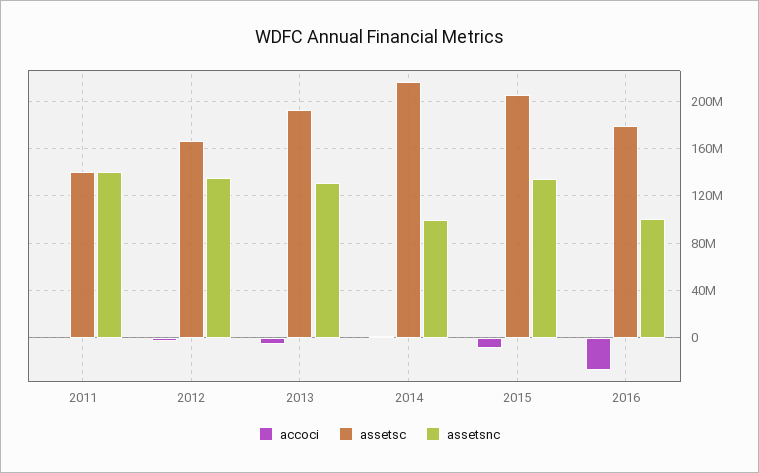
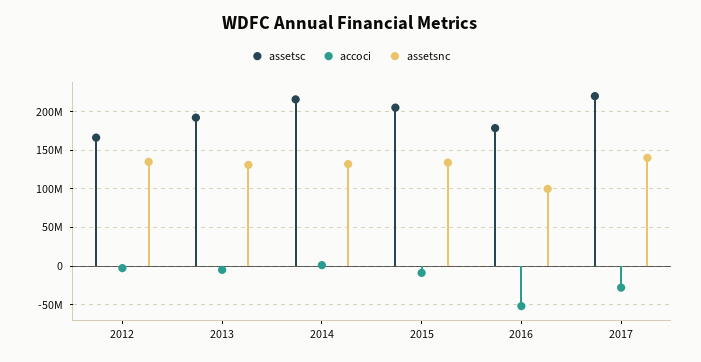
accoci, 2011: 0 -> none
assetsc, 2011: 140000000 -> none
assetsnc, 2011: 140000000 -> none
assetsnc, 2014: 100000000 -> 130000000
accoci, 2016: -30000000 -> -50000000
assetsc, 2017: none -> 220000000
accoci, 2017: none -> -30000000
assetsnc, 2017: none -> 140000000

